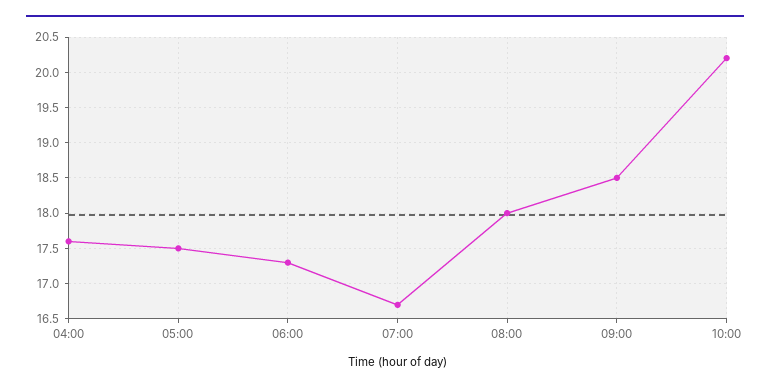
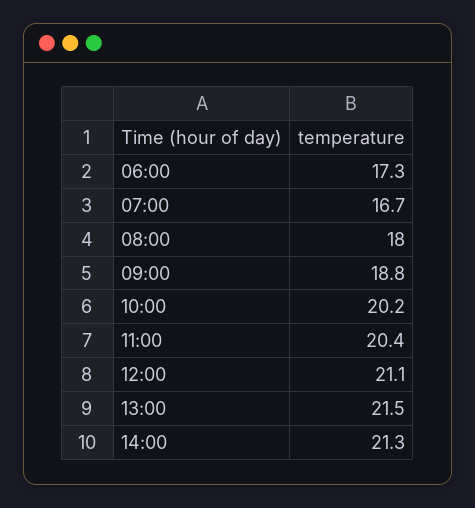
04:00: 17.6 -> none
05:00: 17.5 -> none
09:00: 18.5 -> 18.8
11:00: none -> 20.4
12:00: none -> 21.1
13:00: none -> 21.5
14:00: none -> 21.3

